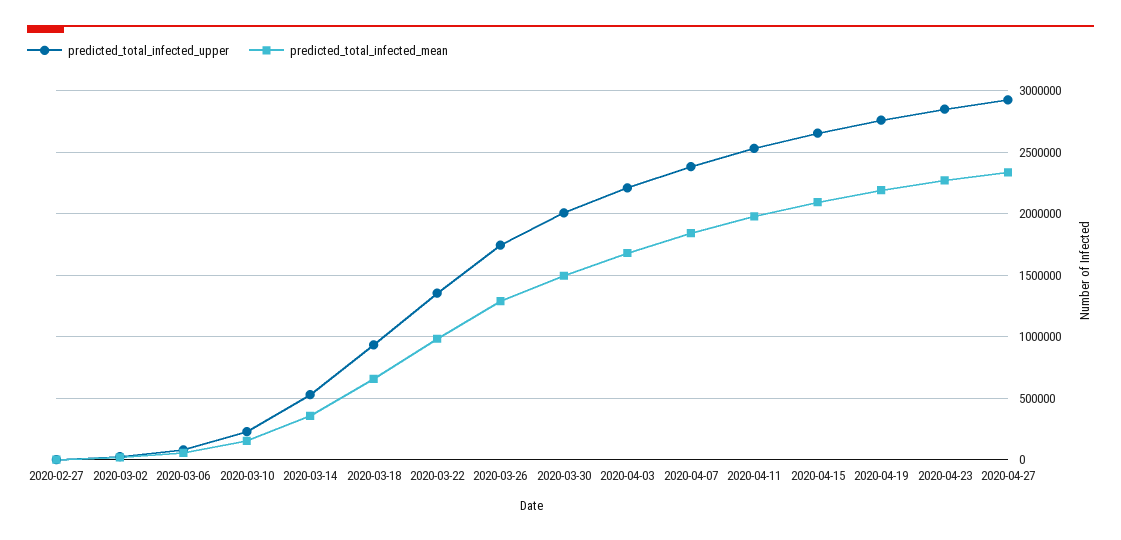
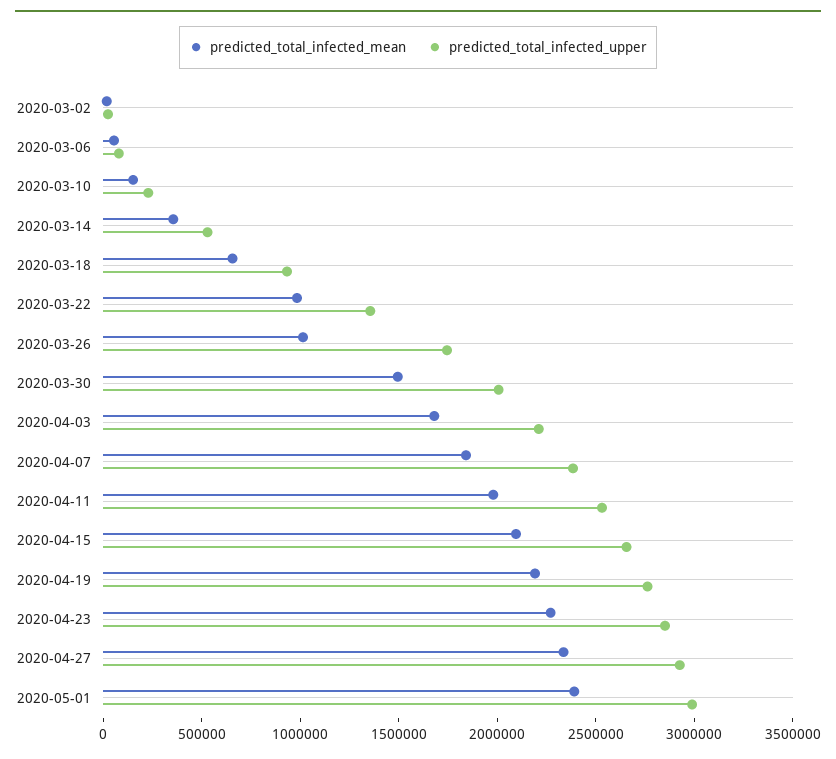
predicted_total_infected_upper, 2020-02-27: 0 -> none
predicted_total_infected_mean, 2020-02-27: 0 -> none
predicted_total_infected_mean, 2020-03-26: 1300000 -> 1000000
predicted_total_infected_mean, 2020-05-01: none -> 2400000
predicted_total_infected_upper, 2020-05-01: none -> 3000000

